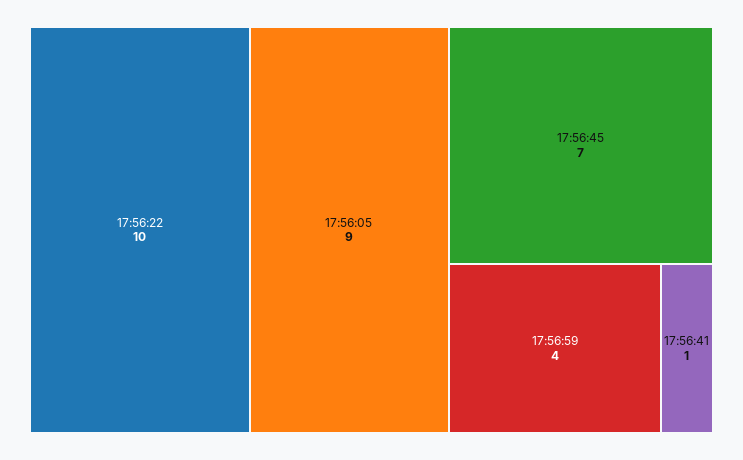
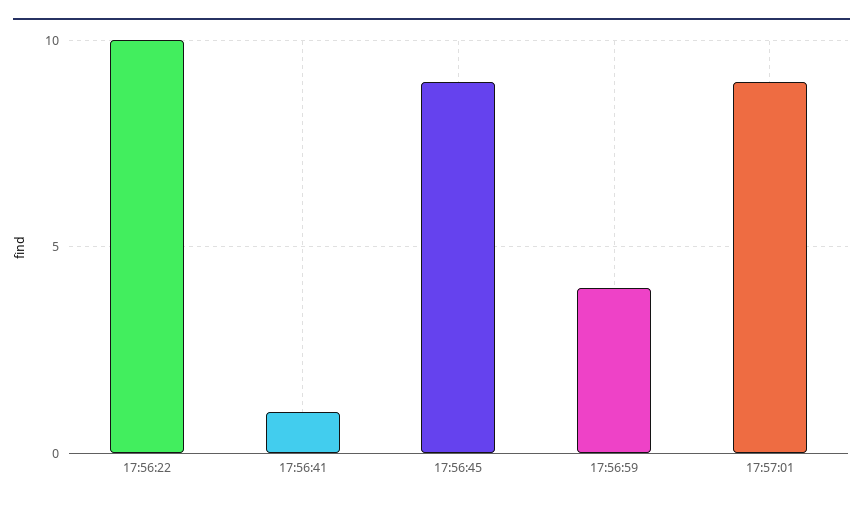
17:56:05: 9 -> none
17:56:45: 7 -> 9
17:57:01: none -> 9

